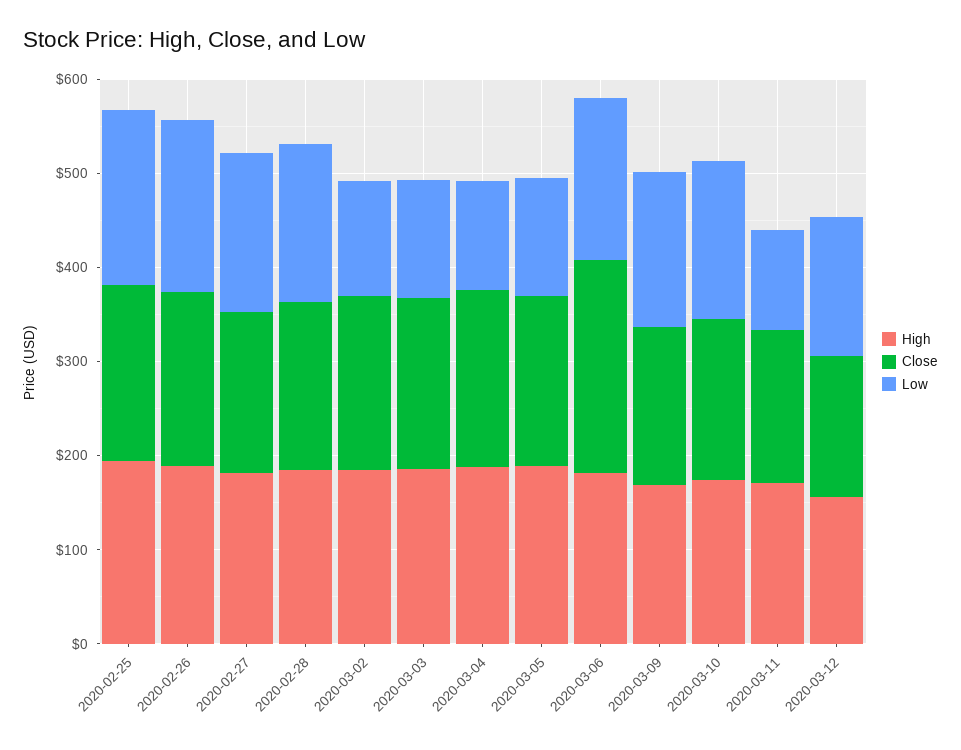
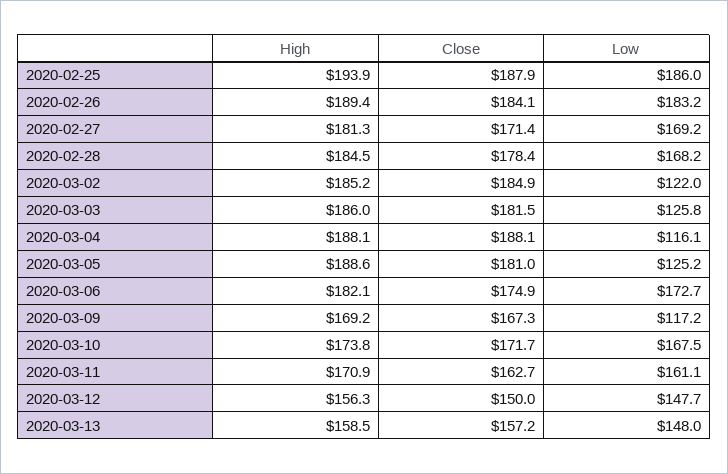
Close, 2020-03-06: 220 -> 174.9
Low, 2020-03-09: 160 -> 117.2
Low, 2020-03-11: 100 -> 161.1
High, 2020-03-13: none -> 158.5
Close, 2020-03-13: none -> 157.2
Low, 2020-03-13: none -> 148

